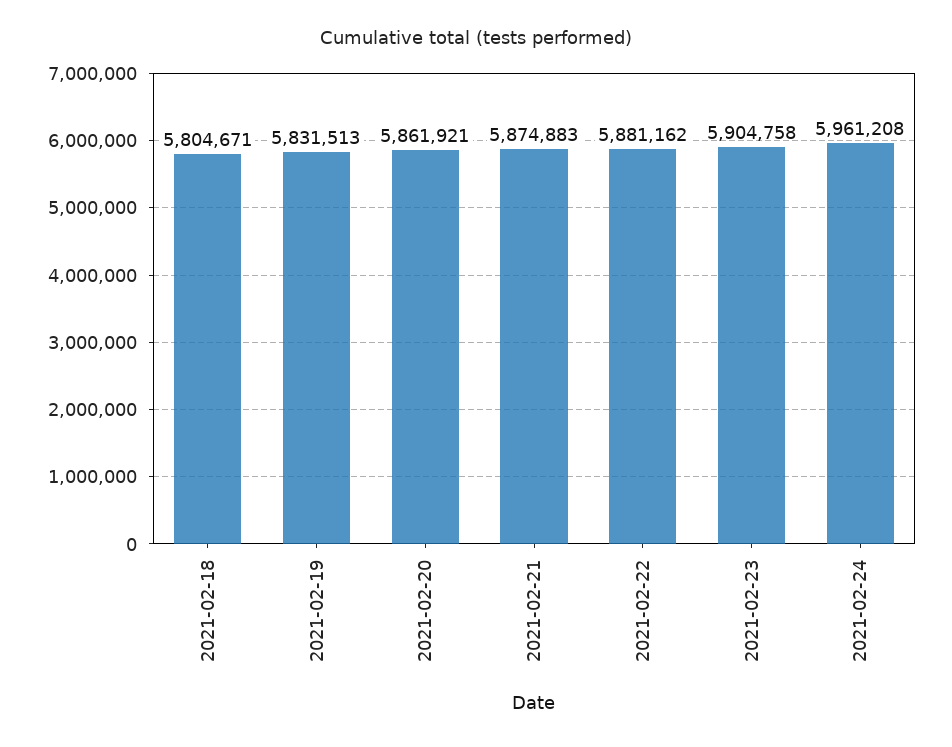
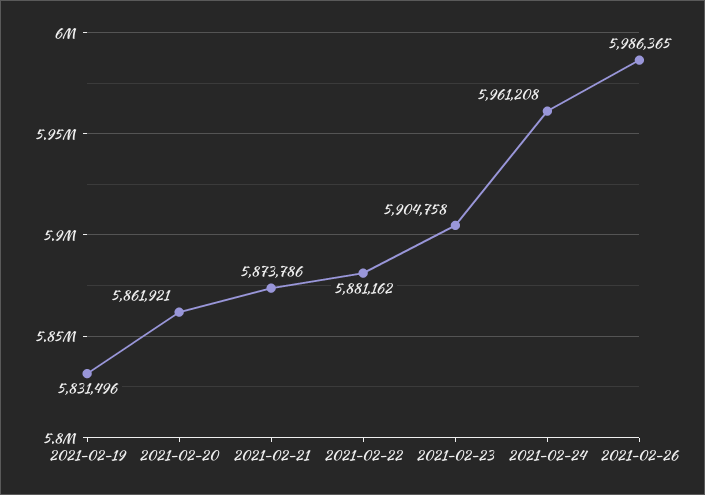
2021-02-18: 5804671 -> none
2021-02-19: 5831513 -> 5831496
2021-02-21: 5874883 -> 5873786
2021-02-26: none -> 5986365

